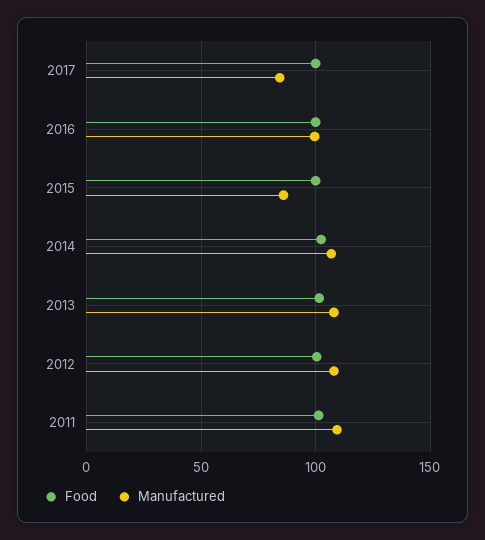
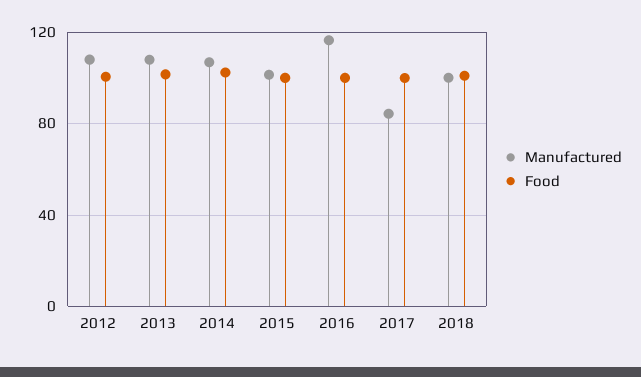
Manufactured, 2016: 100 -> 115
Manufactured, 2015: 85 -> 100
Food, 2011: 100 -> none
Manufactured, 2011: 110 -> none
Manufactured, 2018: none -> 100
Food, 2018: none -> 100

